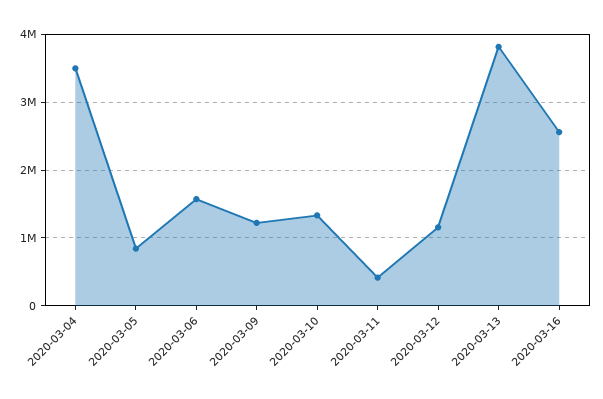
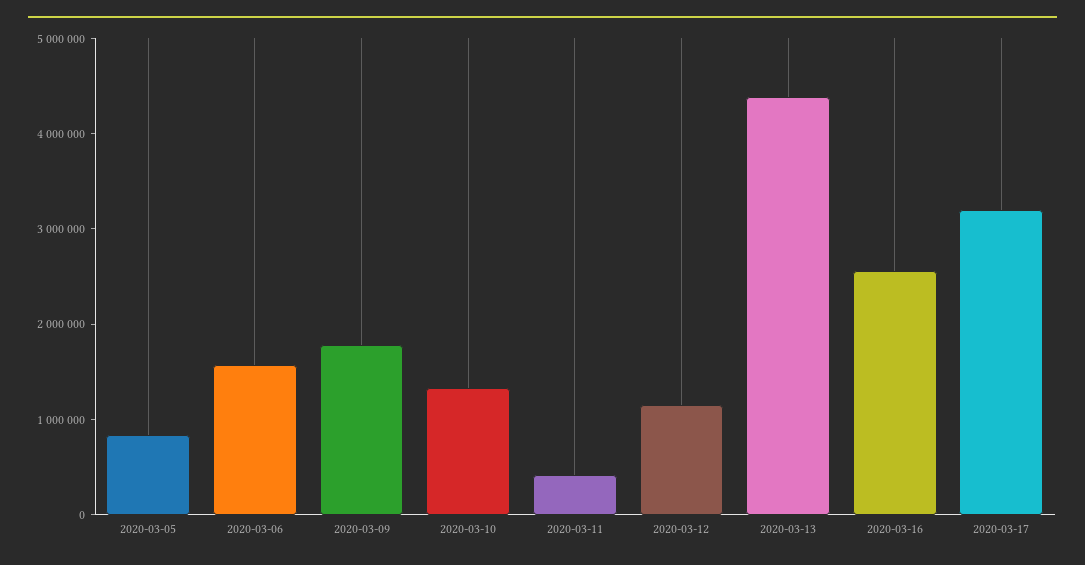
2020-03-04: 3500000 -> none
2020-03-09: 1200000 -> 1800000
2020-03-13: 3800000 -> 4400000
2020-03-17: none -> 3200000

